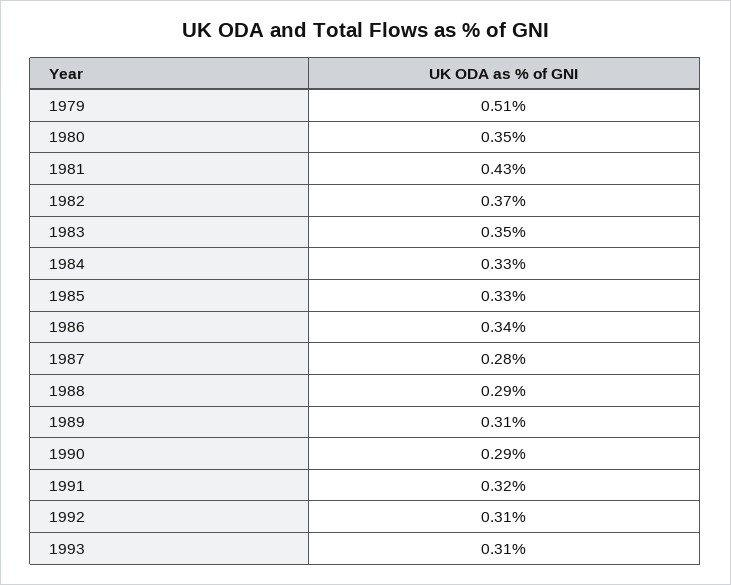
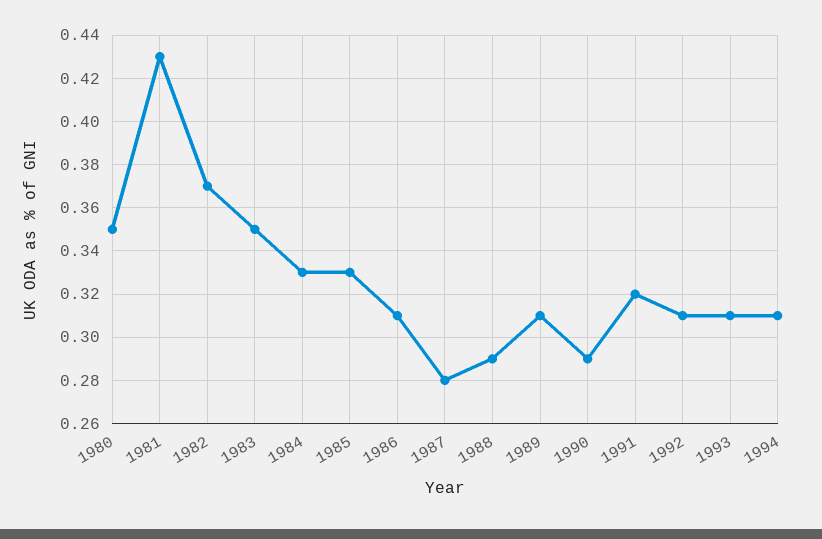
1979: 0.51 -> none
1986: 0.34 -> 0.31
1994: none -> 0.31

